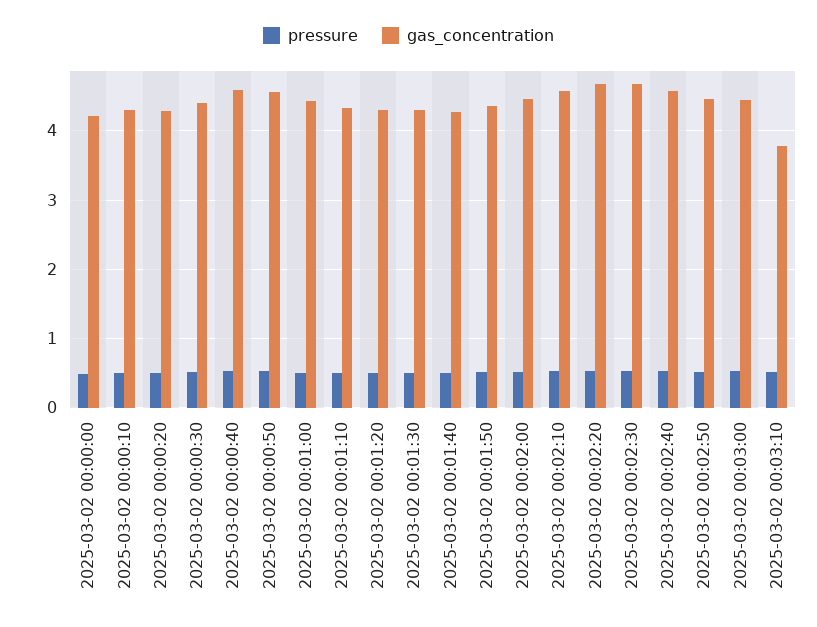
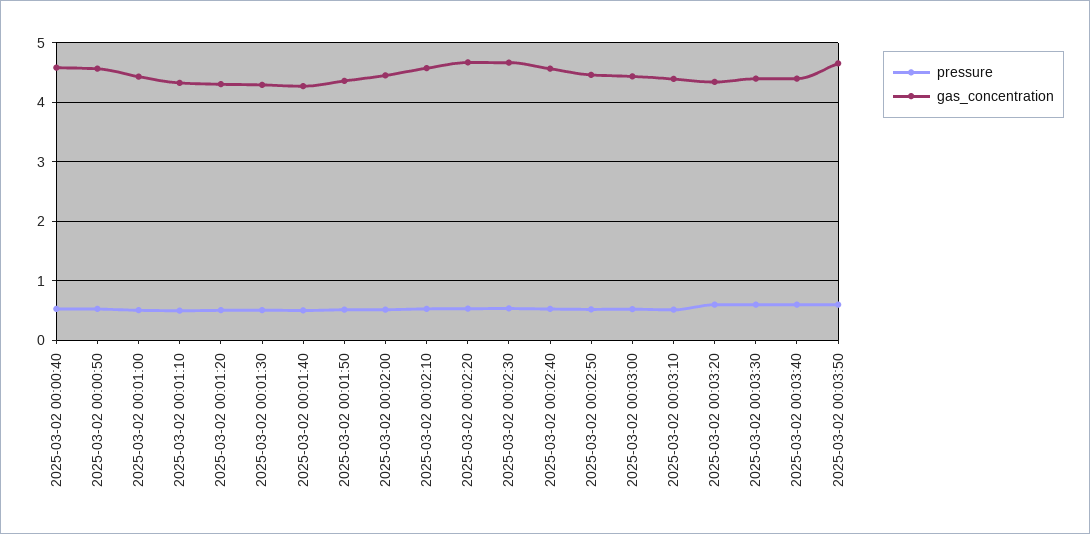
pressure, 2025-03-02 00:00:00: 0.5 -> none
gas_concentration, 2025-03-02 00:00:00: 4.2 -> none
pressure, 2025-03-02 00:00:10: 0.5 -> none
gas_concentration, 2025-03-02 00:00:10: 4.3 -> none
pressure, 2025-03-02 00:00:20: 0.5 -> none
gas_concentration, 2025-03-02 00:00:20: 4.3 -> none
pressure, 2025-03-02 00:00:30: 0.5 -> none
gas_concentration, 2025-03-02 00:00:30: 4.4 -> none
gas_concentration, 2025-03-02 00:03:10: 3.8 -> 4.4
pressure, 2025-03-02 00:03:20: none -> 0.6
gas_concentration, 2025-03-02 00:03:20: none -> 4.4
pressure, 2025-03-02 00:03:30: none -> 0.6
gas_concentration, 2025-03-02 00:03:30: none -> 4.4
pressure, 2025-03-02 00:03:40: none -> 0.6
gas_concentration, 2025-03-02 00:03:40: none -> 4.4
pressure, 2025-03-02 00:03:50: none -> 0.6
gas_concentration, 2025-03-02 00:03:50: none -> 4.6

